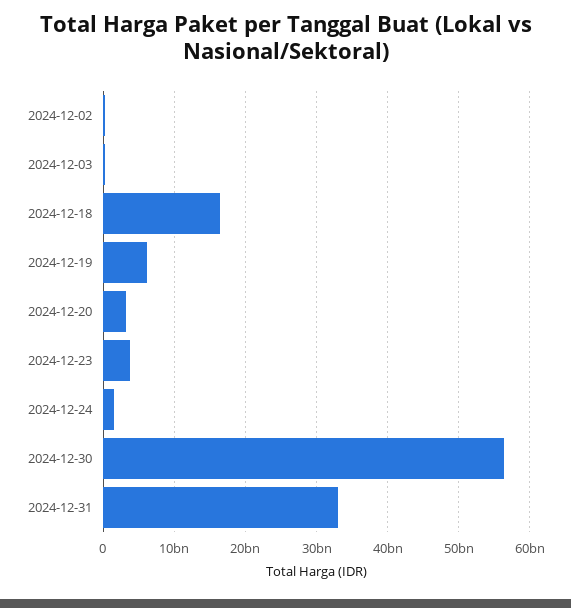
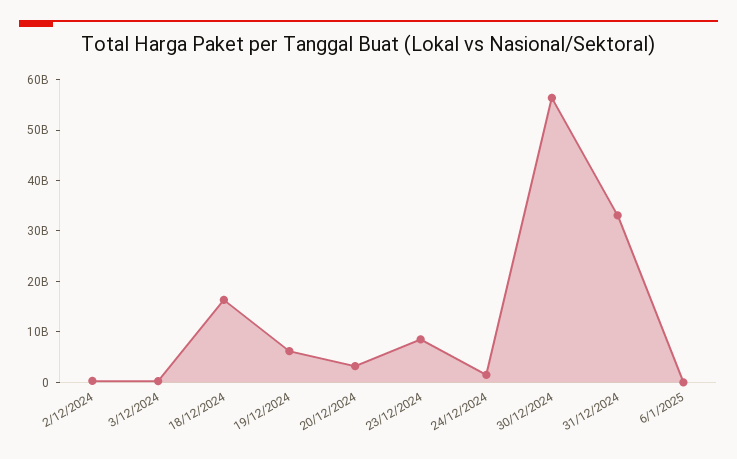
2024-12-23: 4000000000 -> 8000000000
6/1/2025: none -> 0

